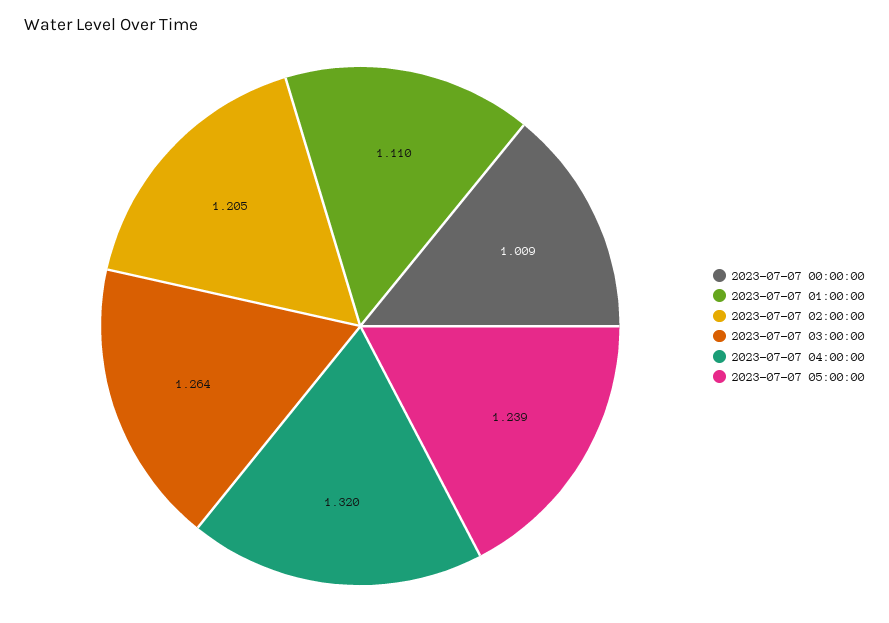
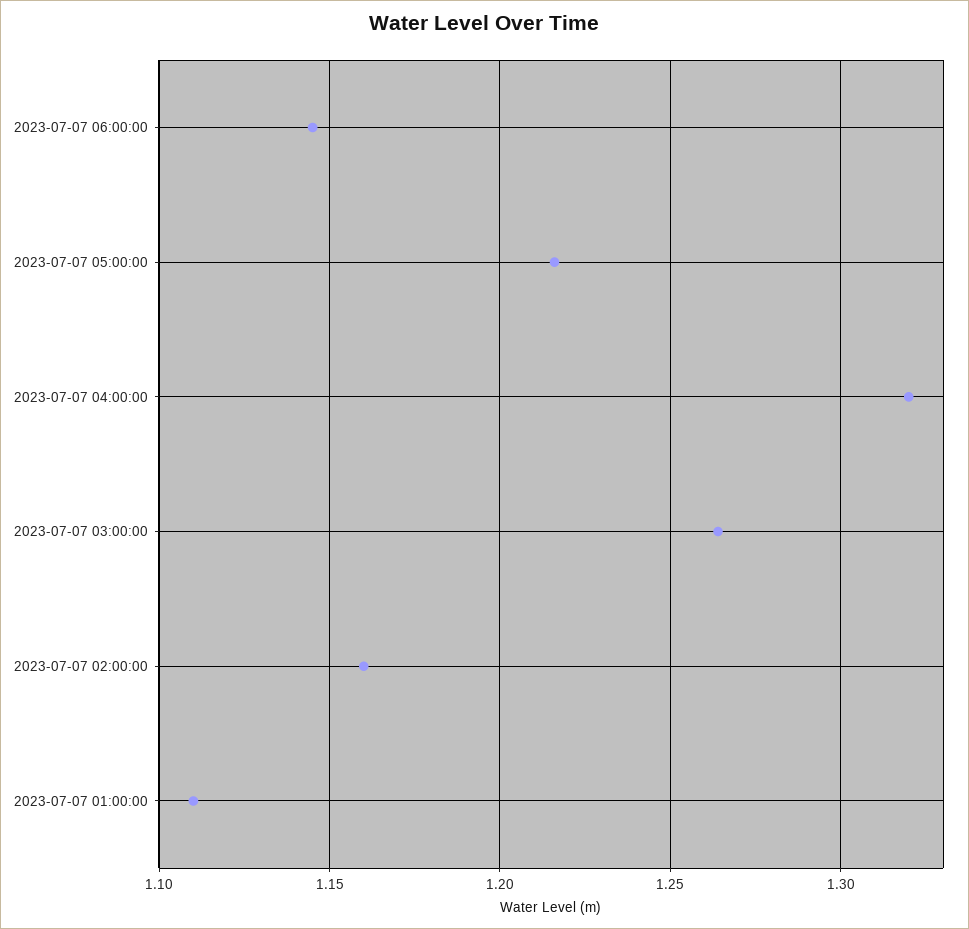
2023-07-07 00:00:00: 1.009 -> none
2023-07-07 02:00:00: 1.205 -> 1.16
2023-07-07 05:00:00: 1.239 -> 1.215
2023-07-07 06:00:00: none -> 1.145

